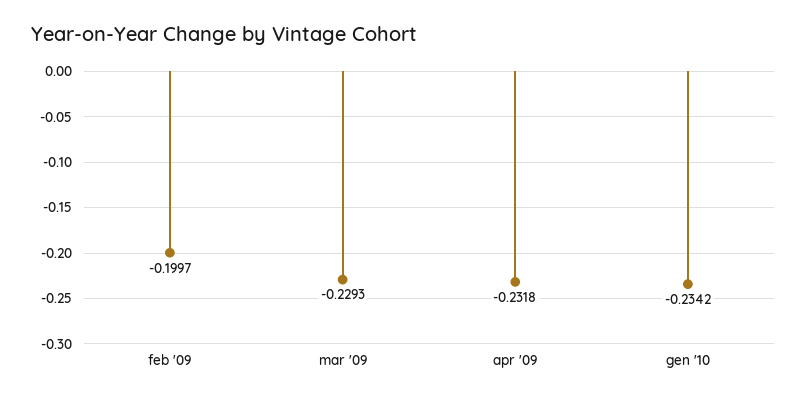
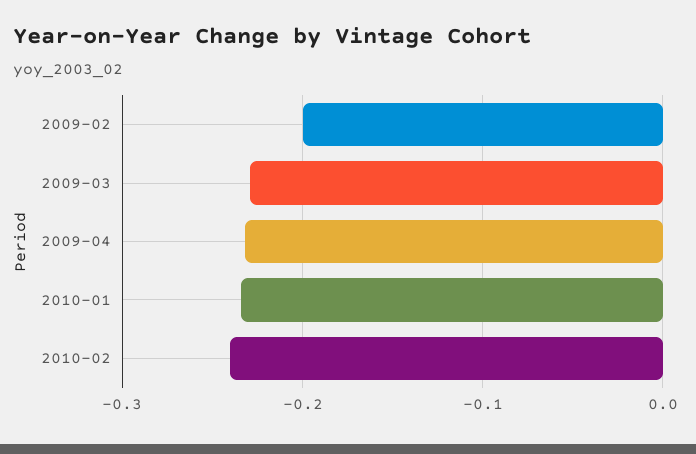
2010-02: none -> -0.24

